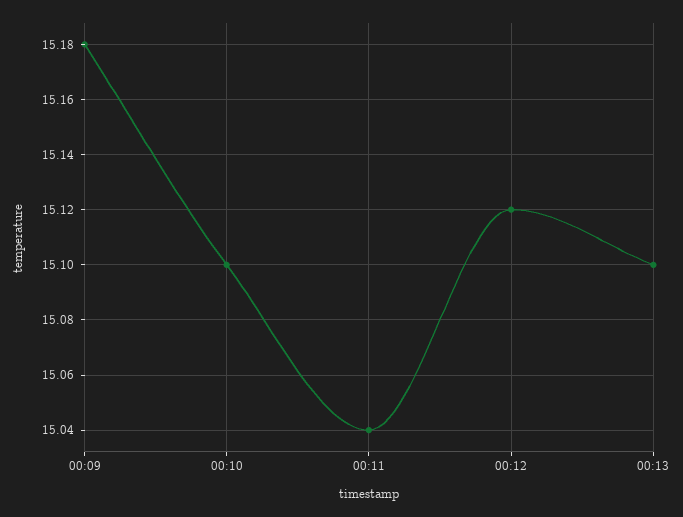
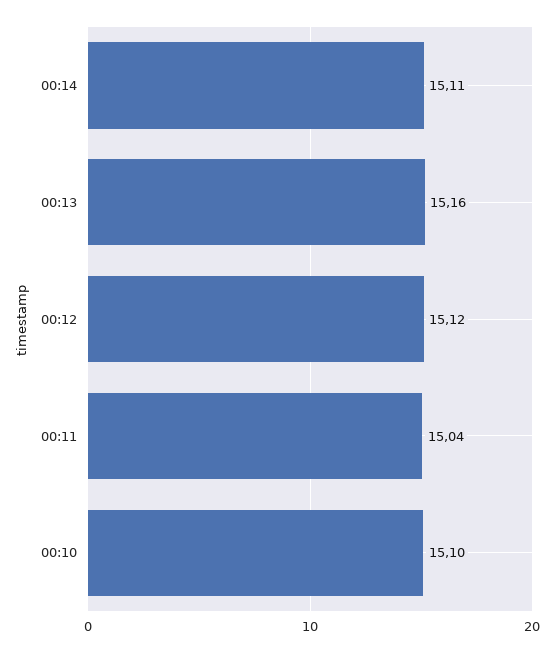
00:09: 15.18 -> none
00:13: 15.1 -> 15.16
00:14: none -> 15.11

